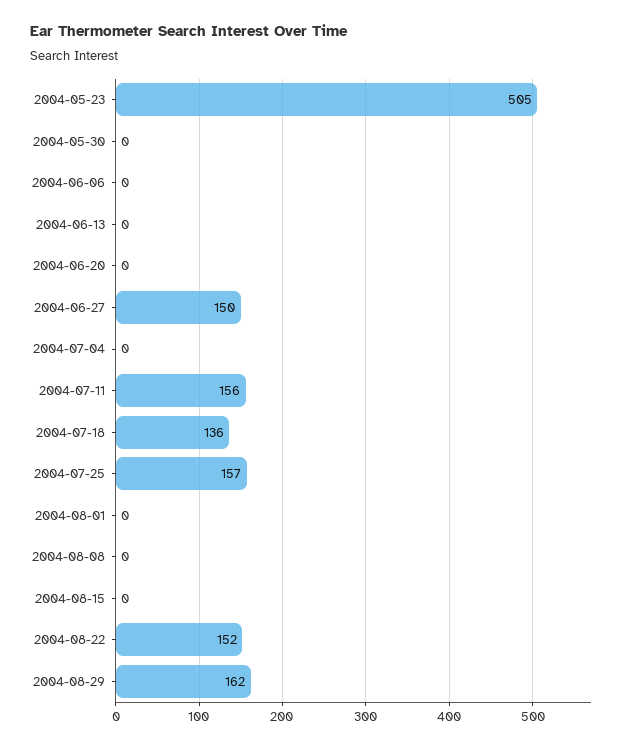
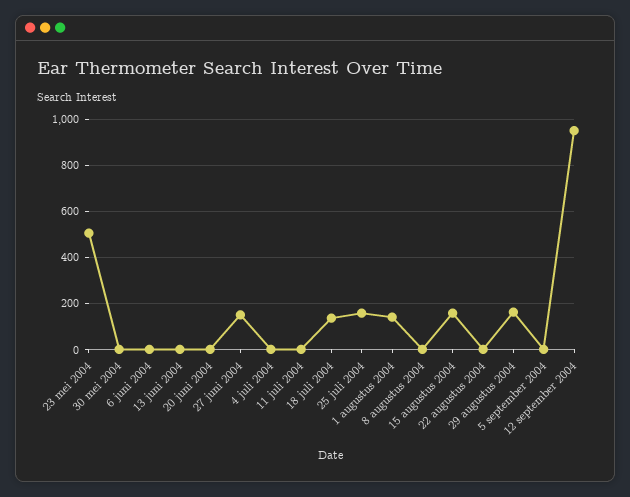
2004-07-11: 156 -> 0
2004-08-01: 0 -> 150
2004-08-15: 0 -> 150
2004-08-22: 152 -> 0
5 september 2004: none -> 0
12 september 2004: none -> 950

